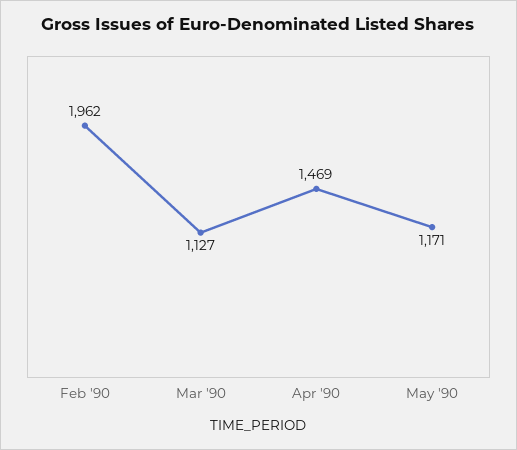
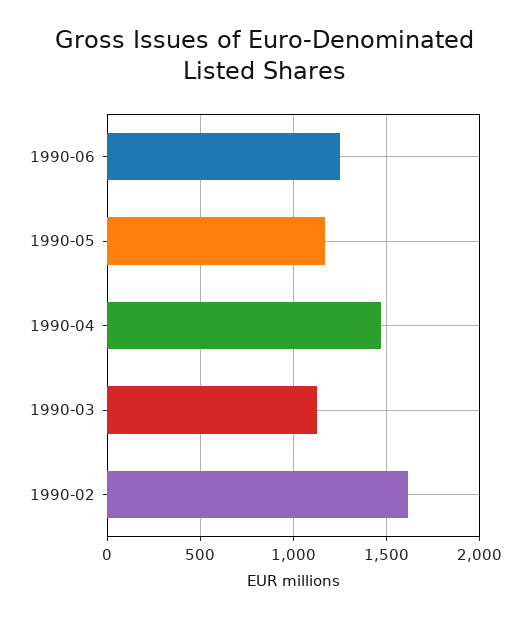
Feb '90: 1962 -> 1600
1990-06: none -> 1250

